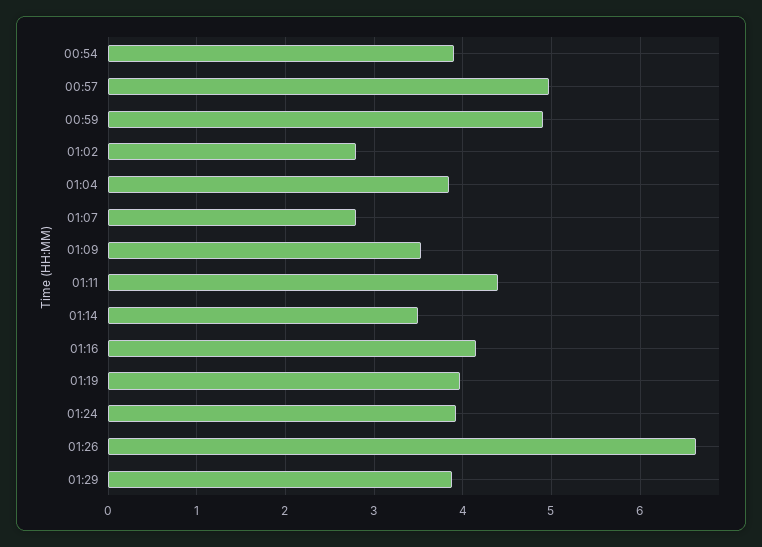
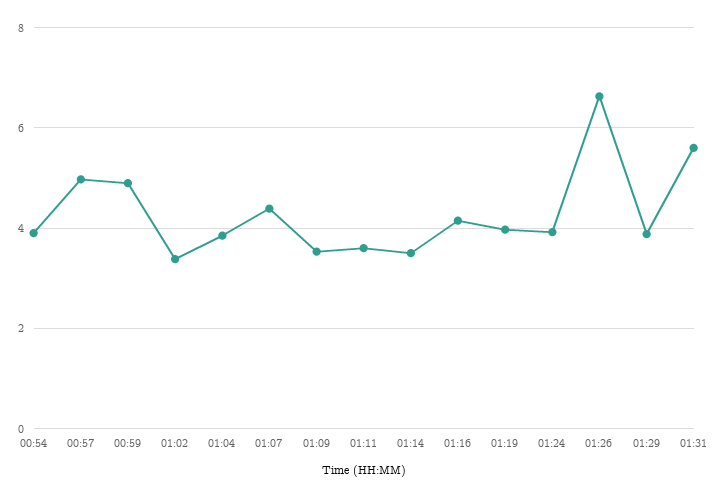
01:02: 2.8 -> 3.4
01:07: 2.8 -> 4.4
01:11: 4.4 -> 3.6
01:31: none -> 5.6

